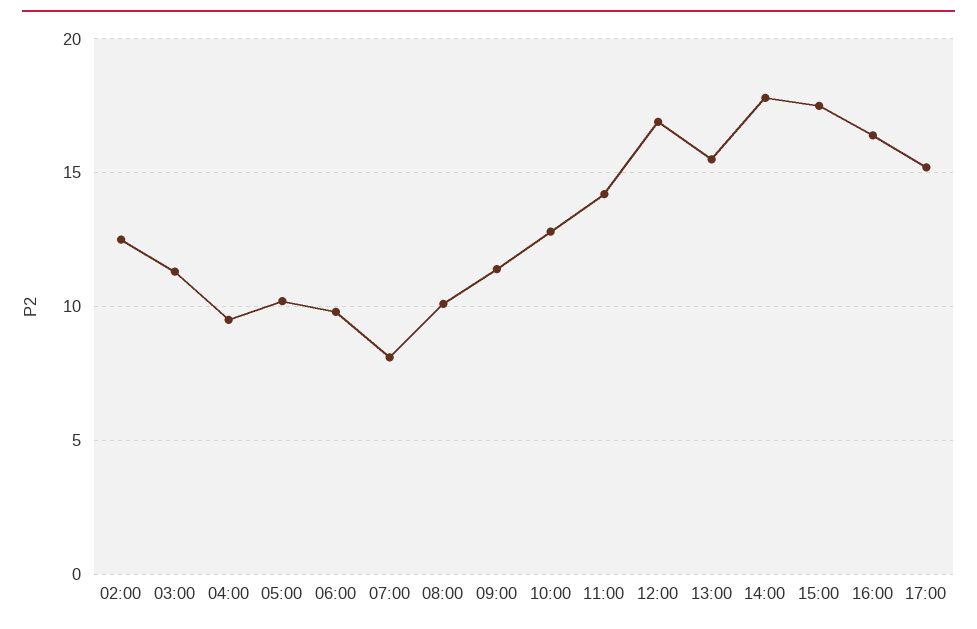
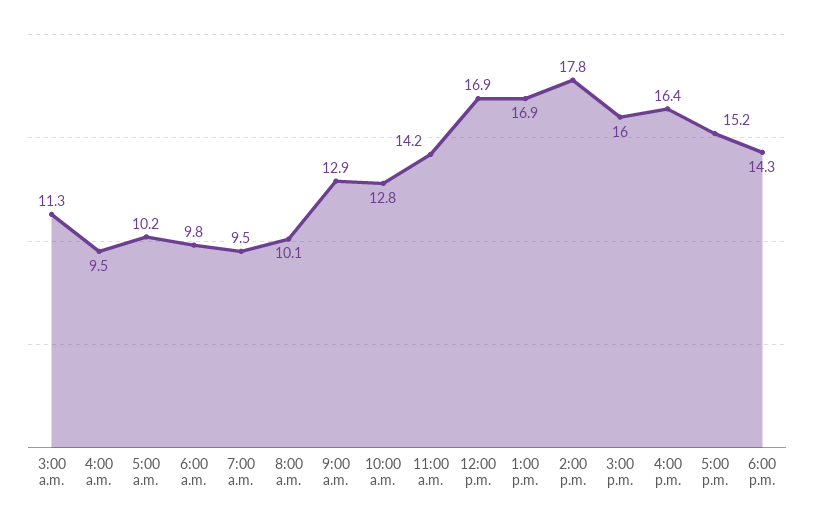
02:00: 12.5 -> none
07:00: 8 -> 9.5
09:00: 11.5 -> 12.9
13:00: 15.5 -> 16.9
15:00: 17.5 -> 16
6:00 p.m.: none -> 14.3

